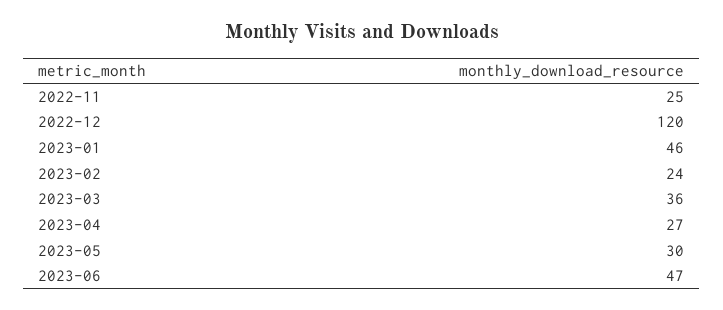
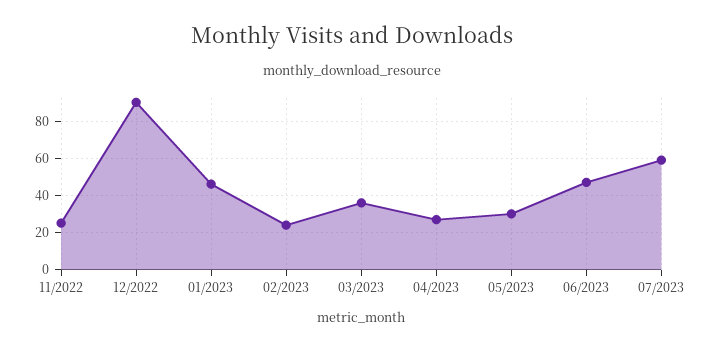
2022-12: 120 -> 90
07/2023: none -> 60

